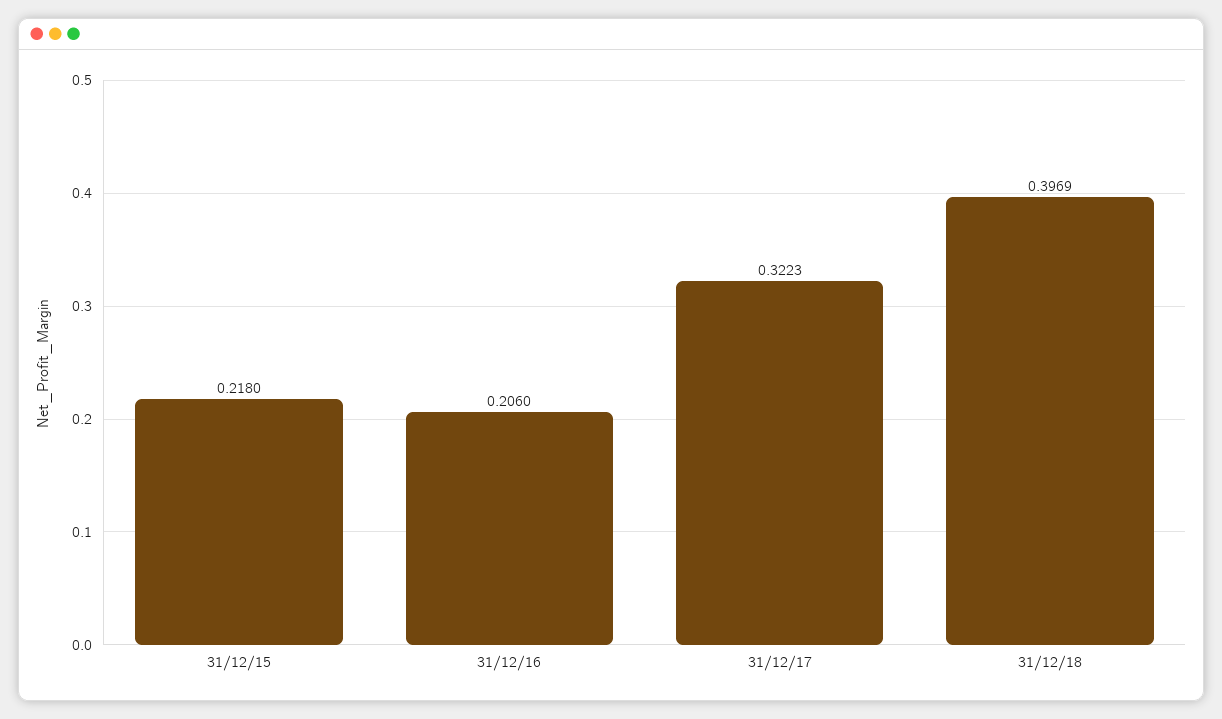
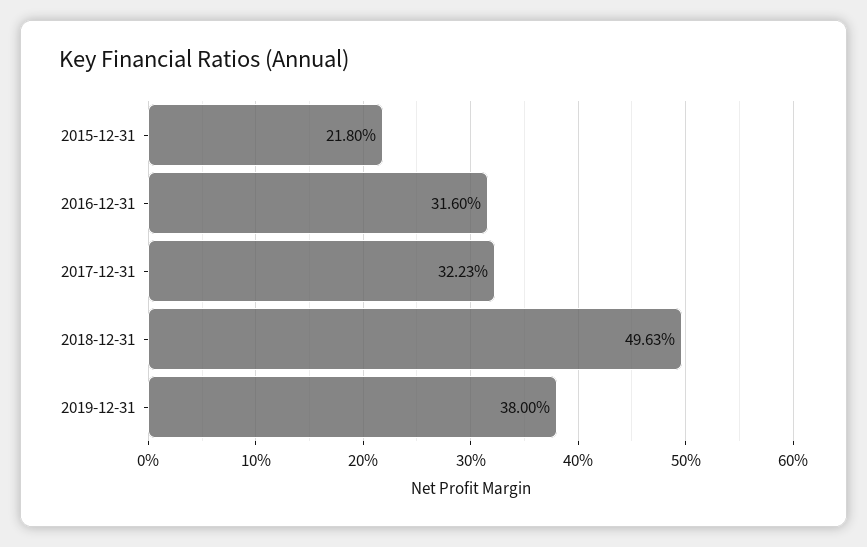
31/12/16: 0.206 -> 0.316
31/12/18: 0.3969 -> 0.4963
2019-12-31: none -> 0.38

